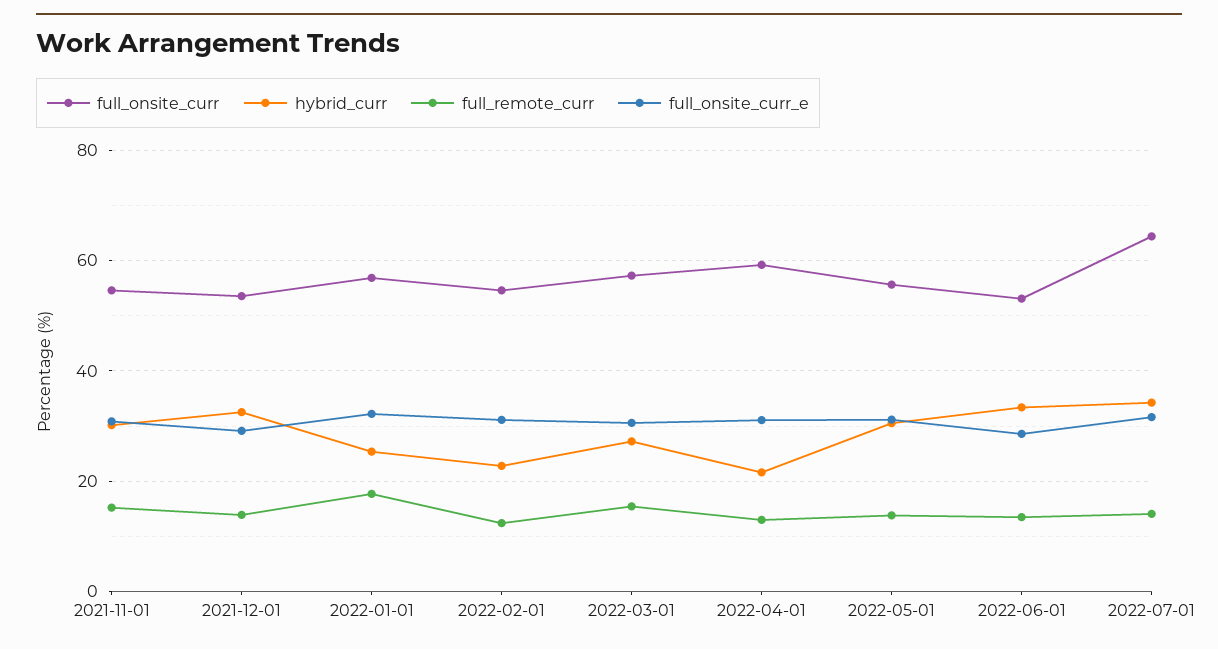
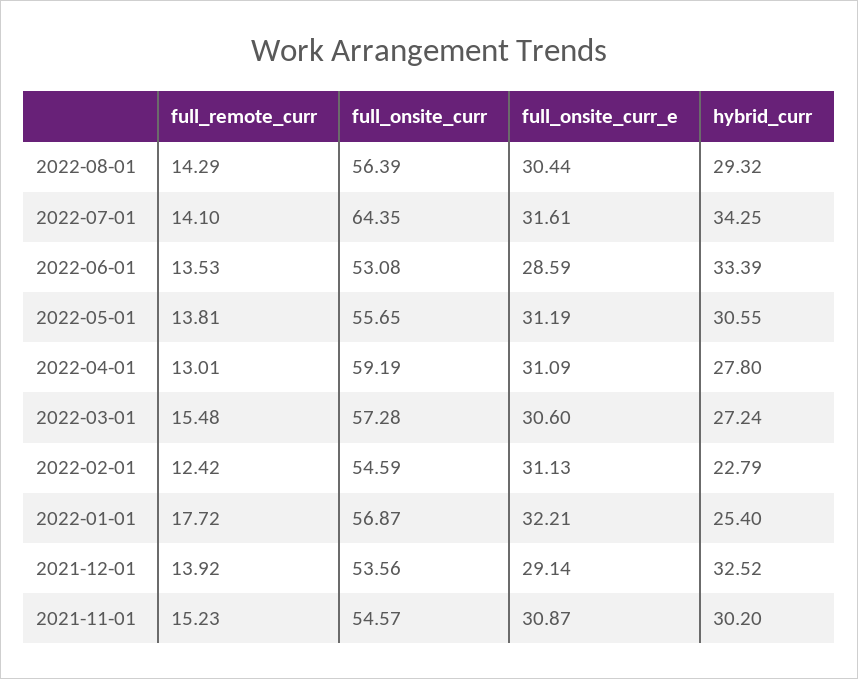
hybrid_curr, 2022-04-01: 22 -> 27.8
full_remote_curr, 2022-08-01: none -> 14.29
full_onsite_curr, 2022-08-01: none -> 56.39
full_onsite_curr_e, 2022-08-01: none -> 30.44
hybrid_curr, 2022-08-01: none -> 29.32

